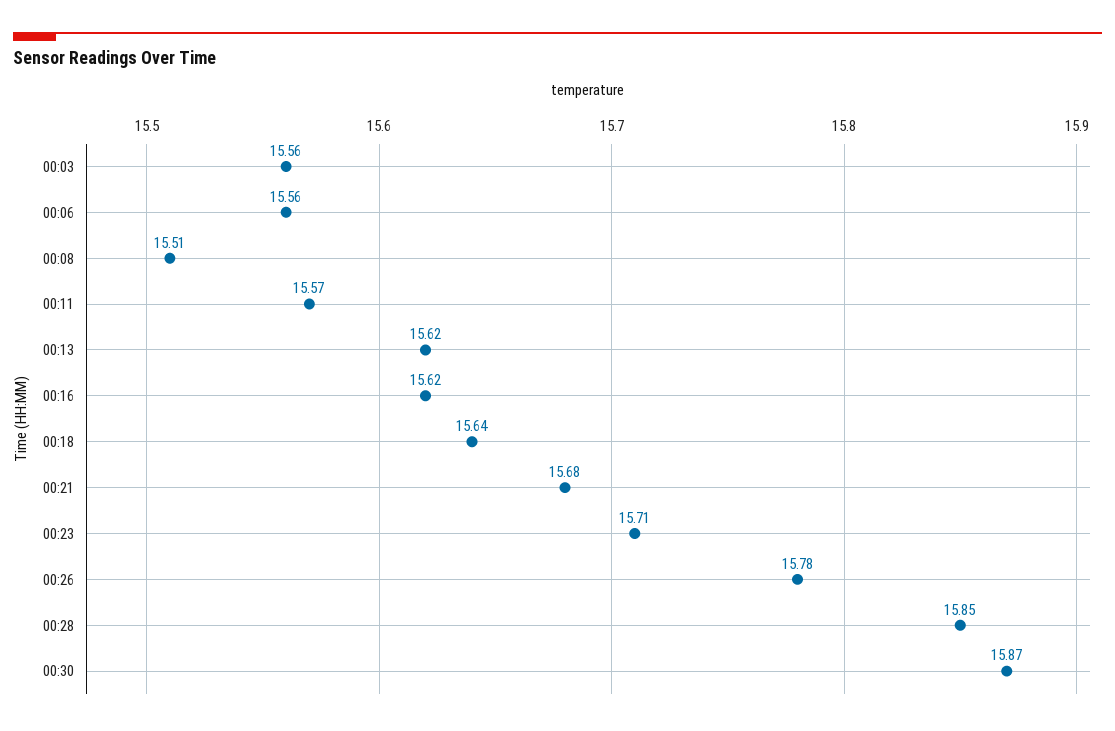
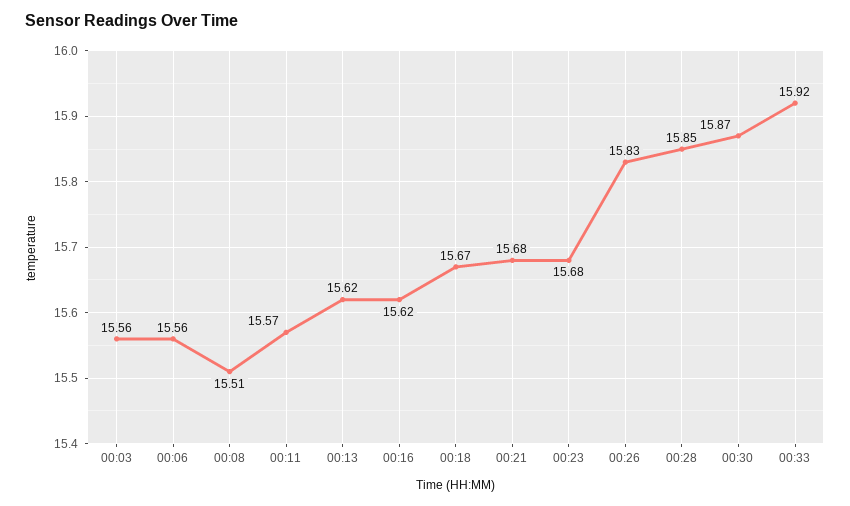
00:18: 15.64 -> 15.67
00:23: 15.71 -> 15.68
00:26: 15.78 -> 15.83
00:33: none -> 15.92

